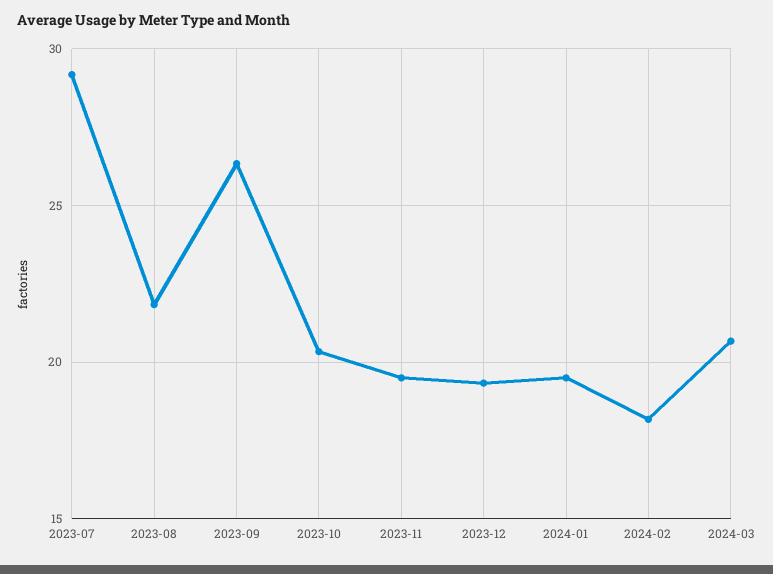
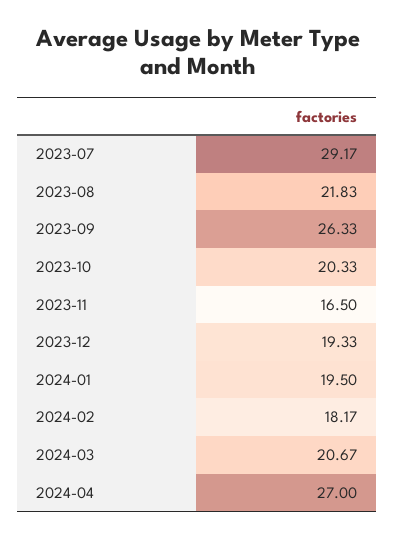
2023-11: 19.5 -> 16.5
2024-04: none -> 27

